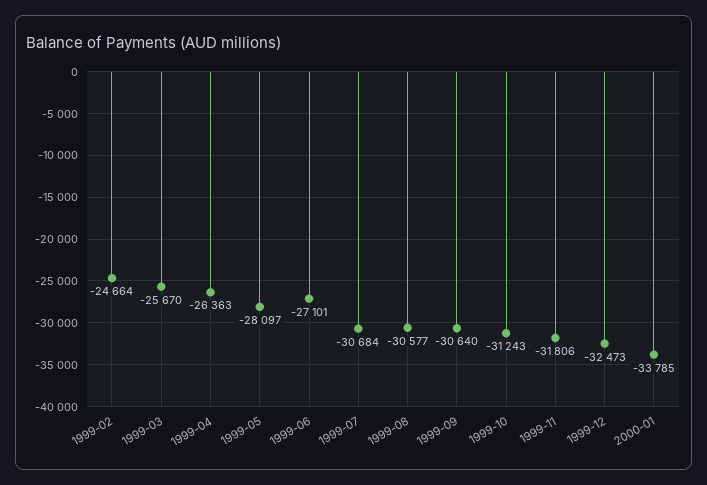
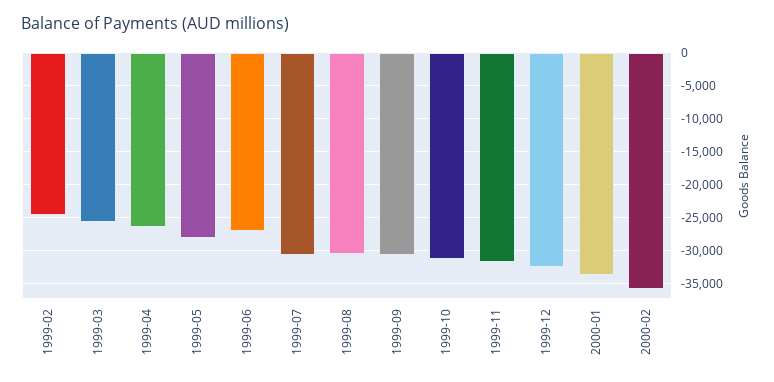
2000-02: none -> -36000

